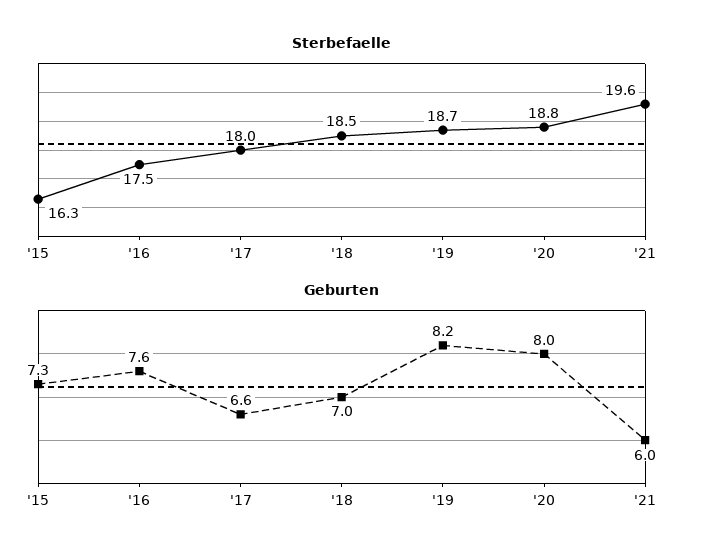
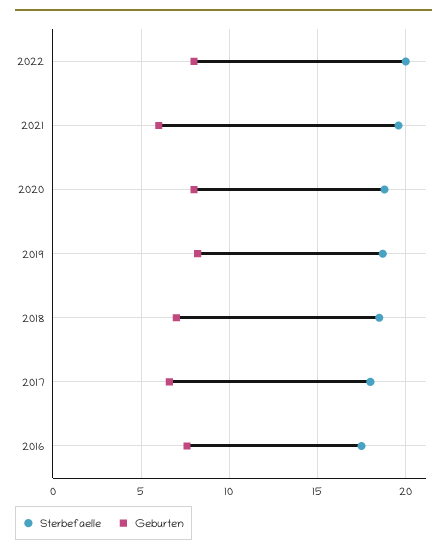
Sterbefaelle, '15: 16.3 -> none
Geburten, '15: 7.3 -> none
Sterbefaelle, 2022: none -> 20
Geburten, 2022: none -> 8

